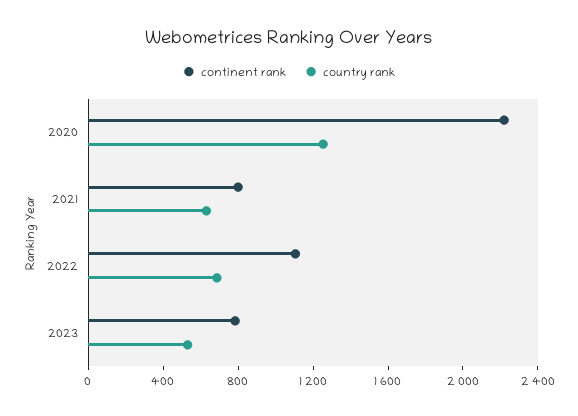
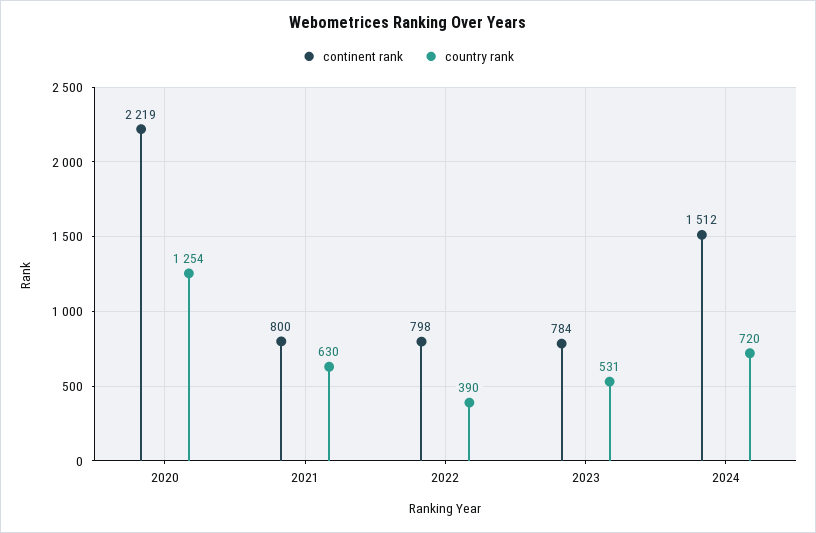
continent rank, 2022: 1100 -> 798
country rank, 2022: 700 -> 390
continent rank, 2024: none -> 1512
country rank, 2024: none -> 720

